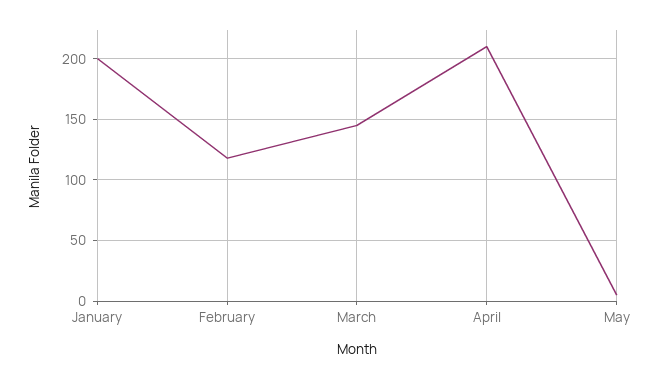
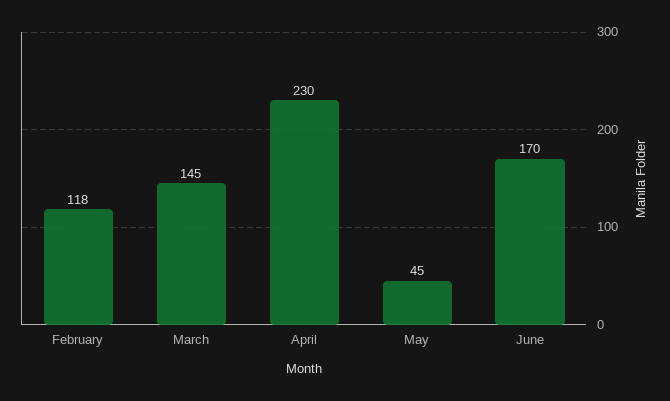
January: 200 -> none
April: 210 -> 230
May: 5 -> 45
June: none -> 170

